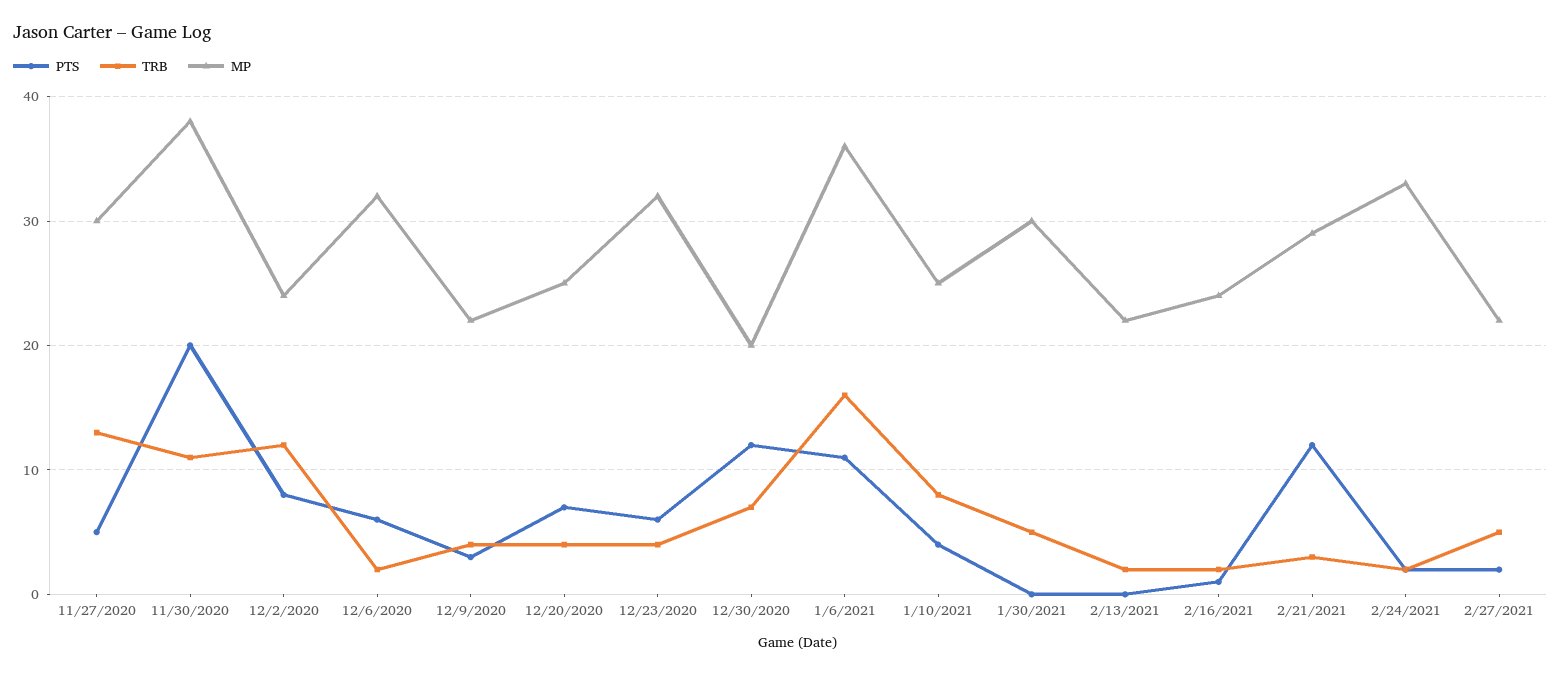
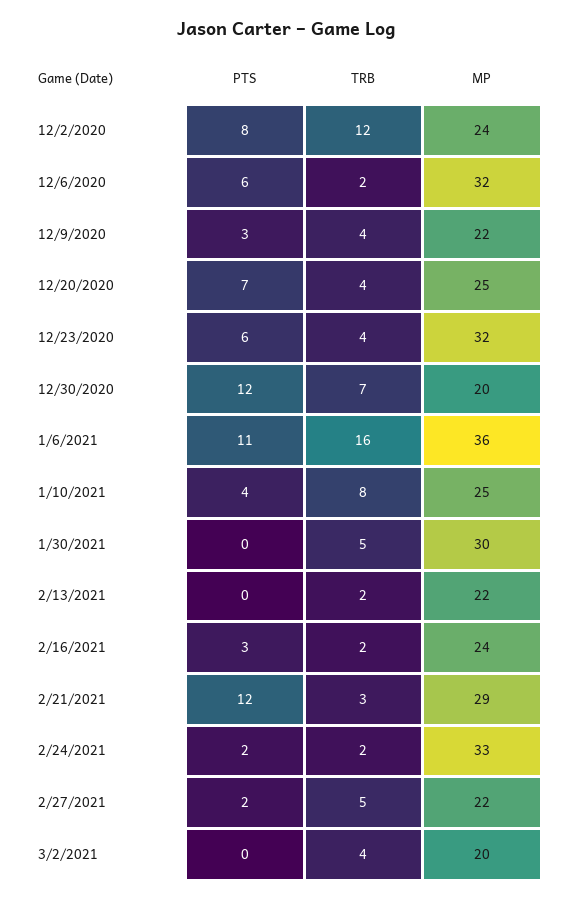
PTS, 11/27/2020: 5 -> none
TRB, 11/27/2020: 13 -> none
MP, 11/27/2020: 30 -> none
PTS, 11/30/2020: 20 -> none
TRB, 11/30/2020: 11 -> none
MP, 11/30/2020: 38 -> none
PTS, 2/16/2021: 1 -> 3
PTS, 3/2/2021: none -> 0
TRB, 3/2/2021: none -> 4
MP, 3/2/2021: none -> 20

